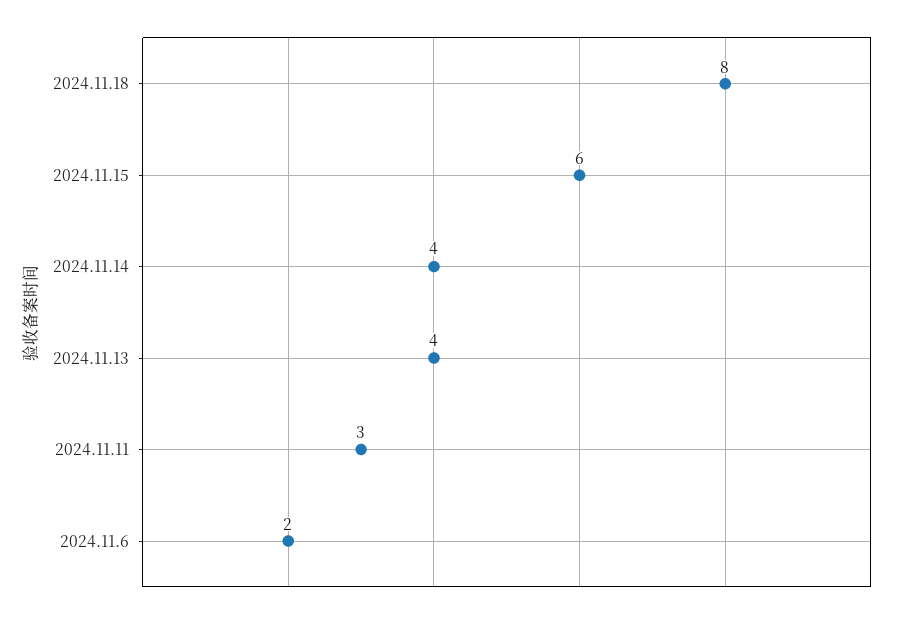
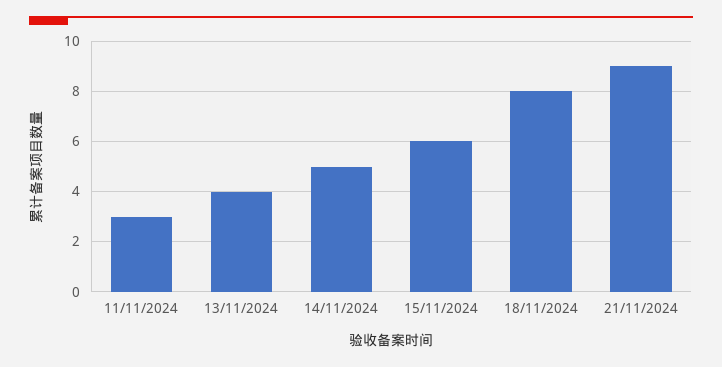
2024.11.14: 4 -> 5
2024.11.6: 2 -> none
21/11/2024: none -> 9

